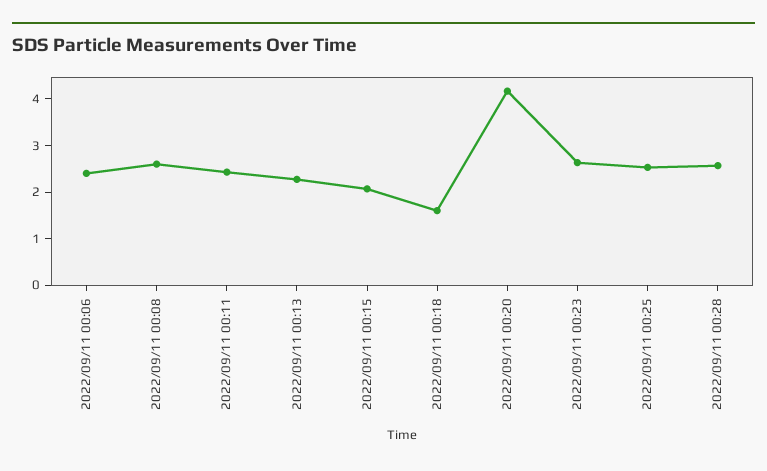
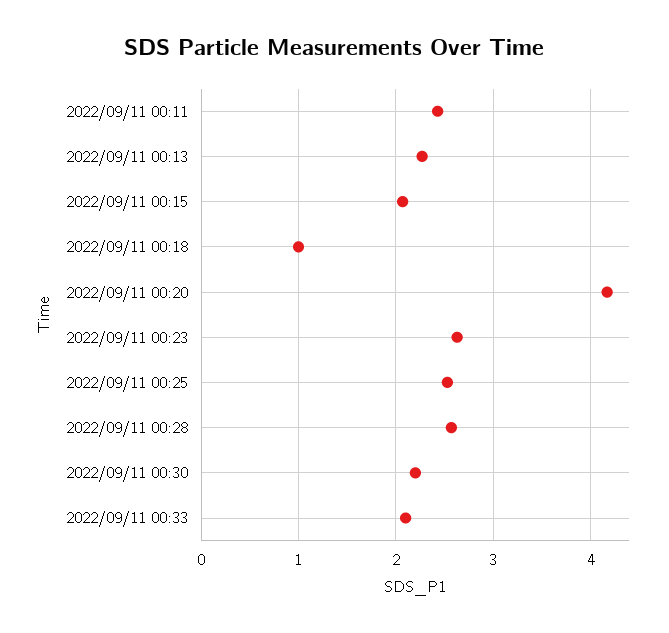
2022/09/11 00:06: 2.4 -> none
2022/09/11 00:08: 2.6 -> none
2022/09/11 00:18: 1.6 -> 1
2022/09/11 00:30: none -> 2.2
2022/09/11 00:33: none -> 2.1

